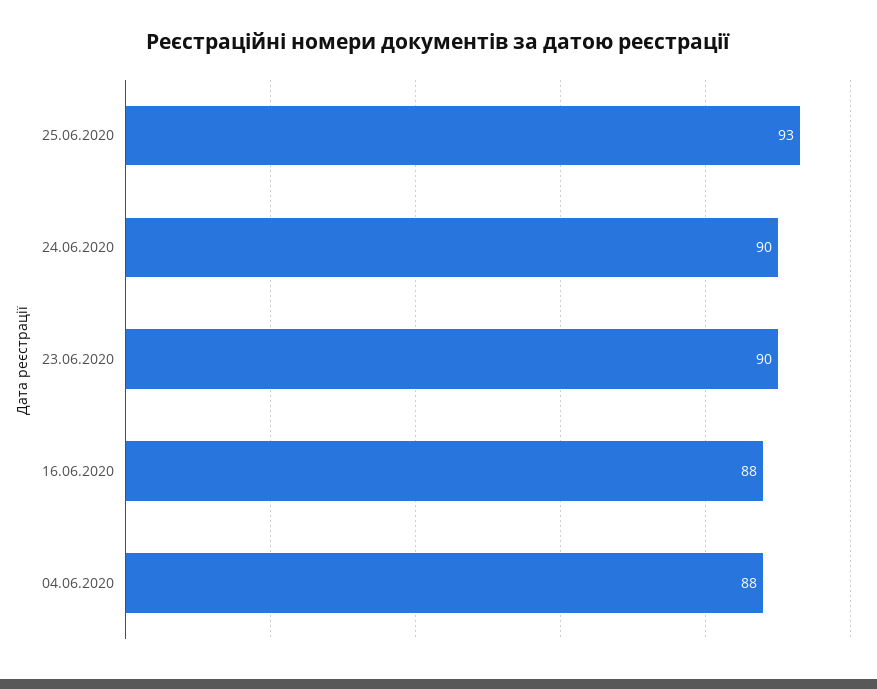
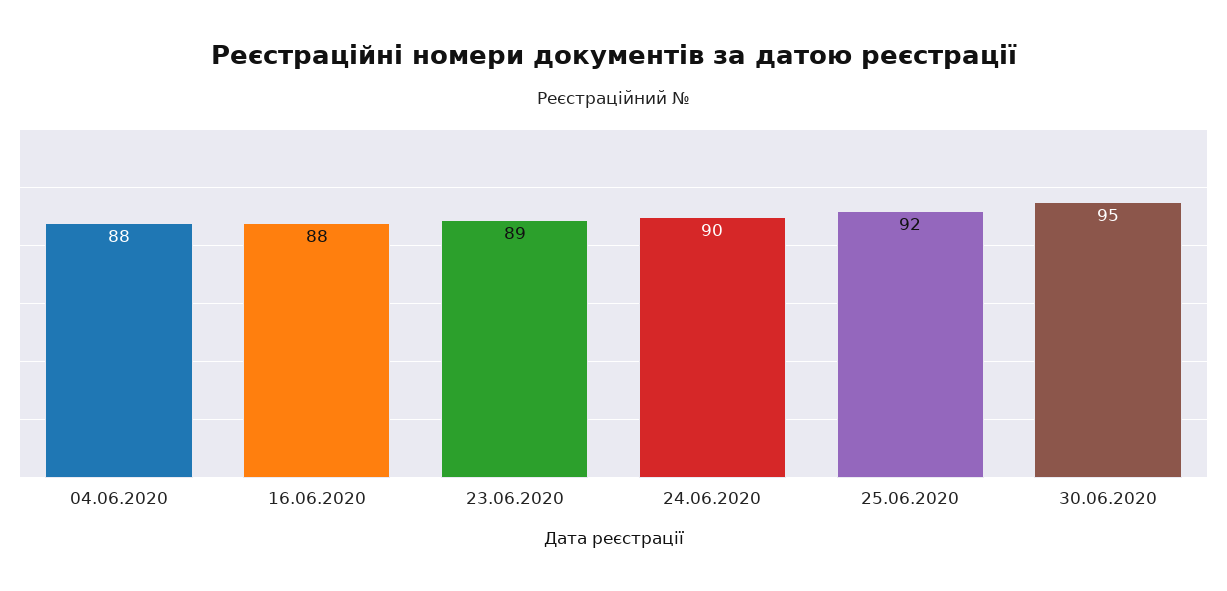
25.06.2020: 93 -> 92
23.06.2020: 90 -> 89
30.06.2020: none -> 95

